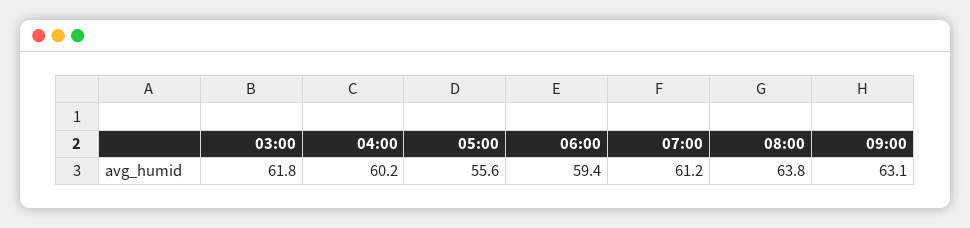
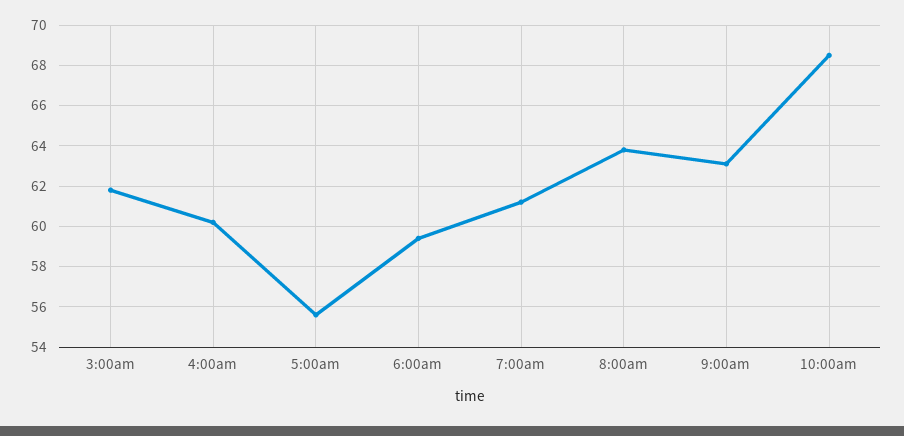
10:00am: none -> 68.5

